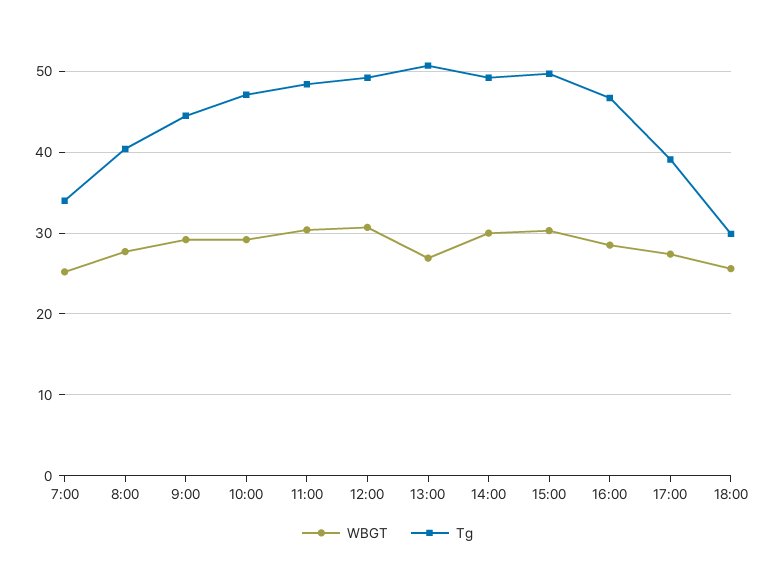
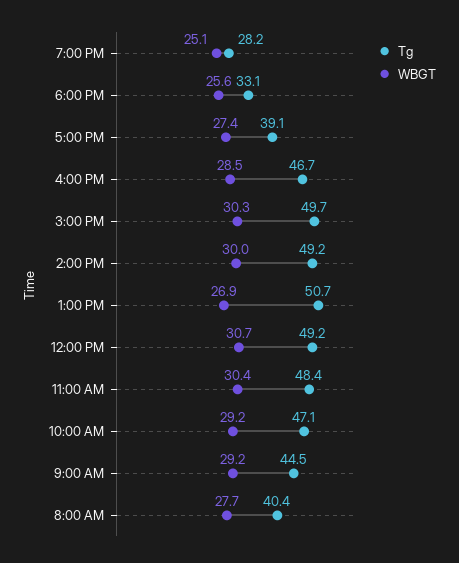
WBGT, 7:00: 25 -> none
Tg, 7:00: 34 -> none
Tg, 18:00: 30 -> 33.1
Tg, 7:00 PM: none -> 28.2
WBGT, 7:00 PM: none -> 25.1

